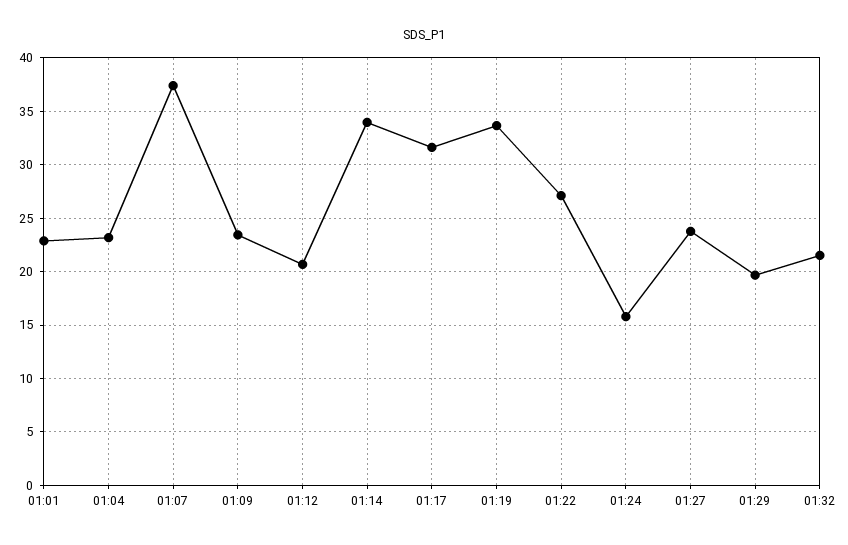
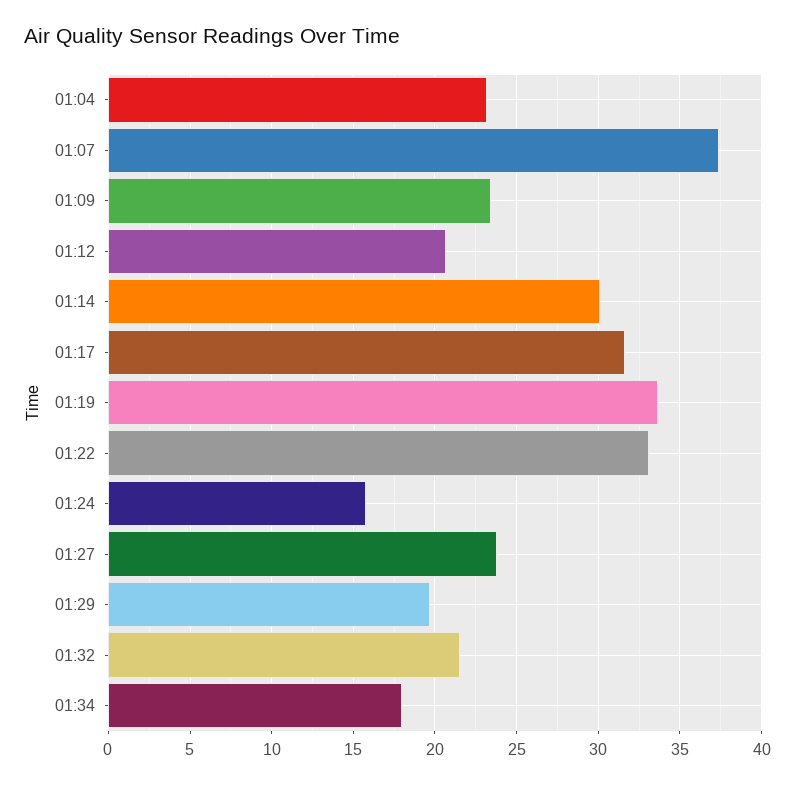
01:01: 23 -> none
01:14: 34 -> 30
01:22: 27 -> 33
01:34: none -> 18

